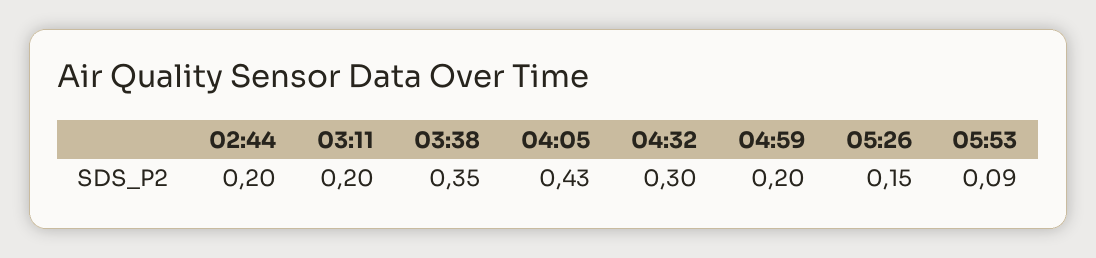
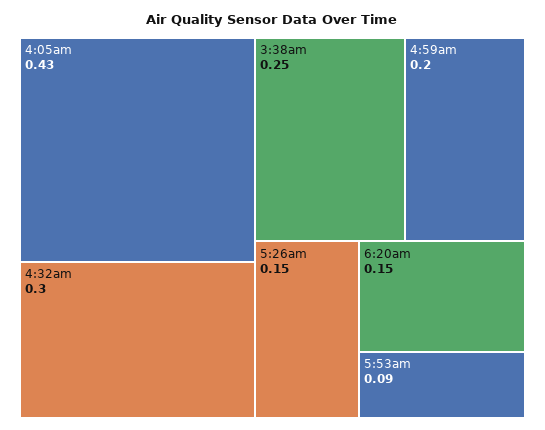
02:44: 0.2 -> none
03:11: 0.2 -> none
03:38: 0.35 -> 0.25
6:20am: none -> 0.15

